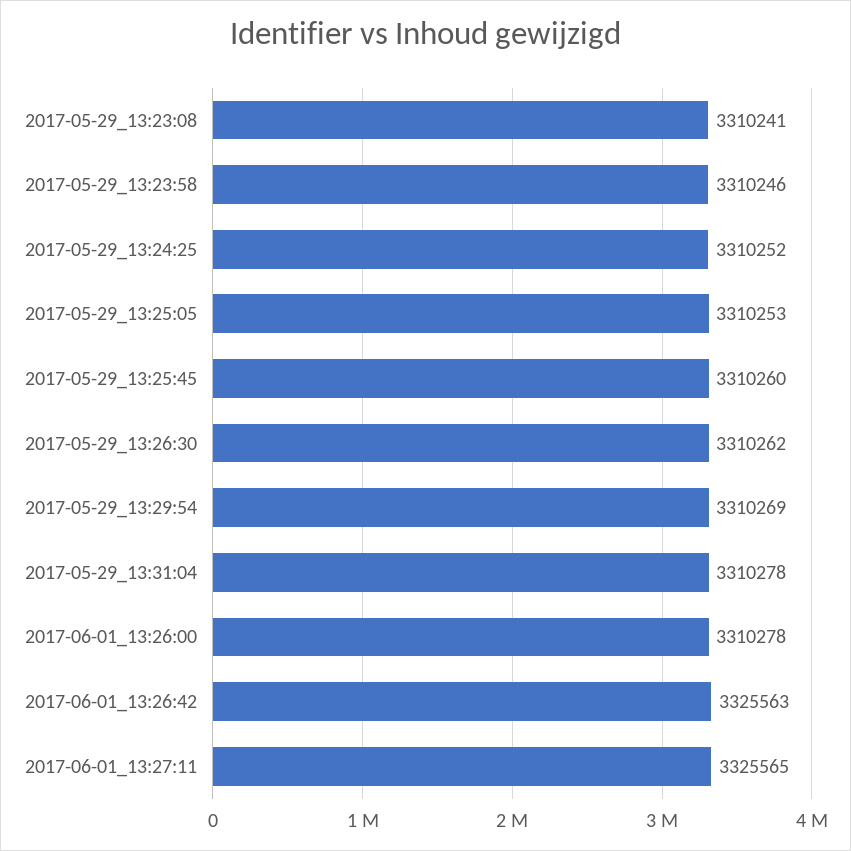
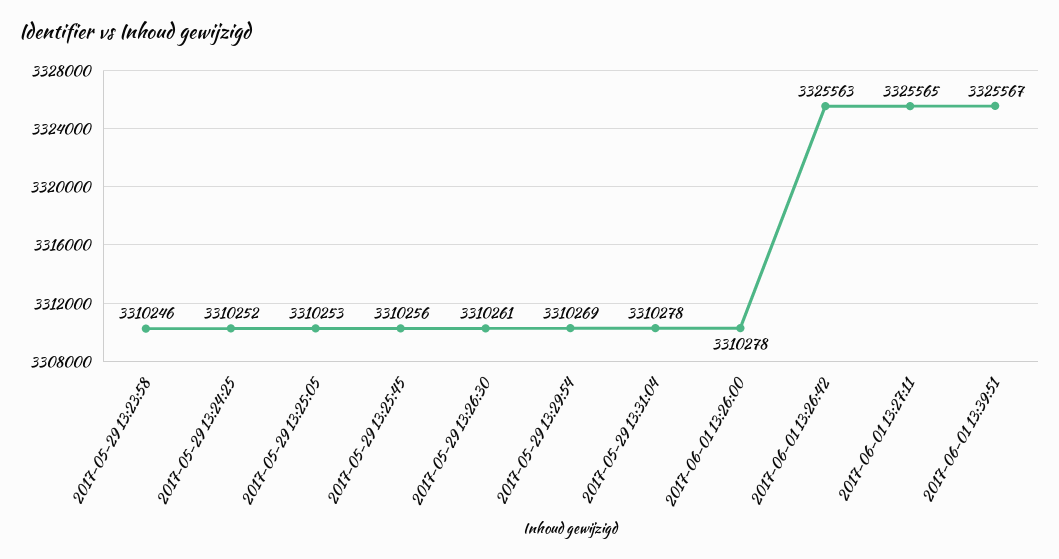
2017-05-29_13:23:08: 3310241 -> none
2017-05-29_13:25:45: 3310260 -> 3310256
2017-05-29_13:26:30: 3310262 -> 3310261
2017-06-01 13:39:51: none -> 3325567

